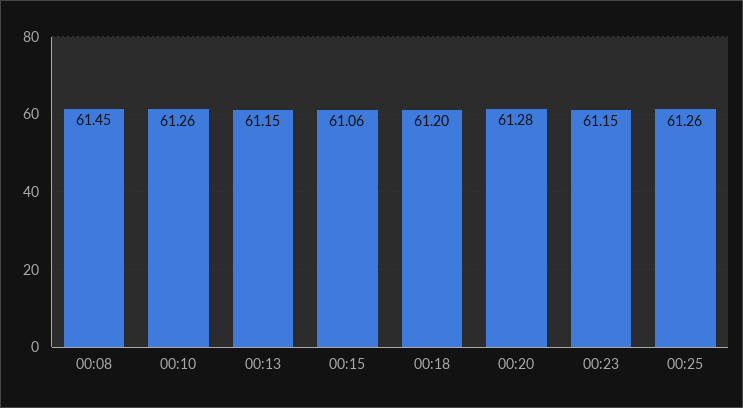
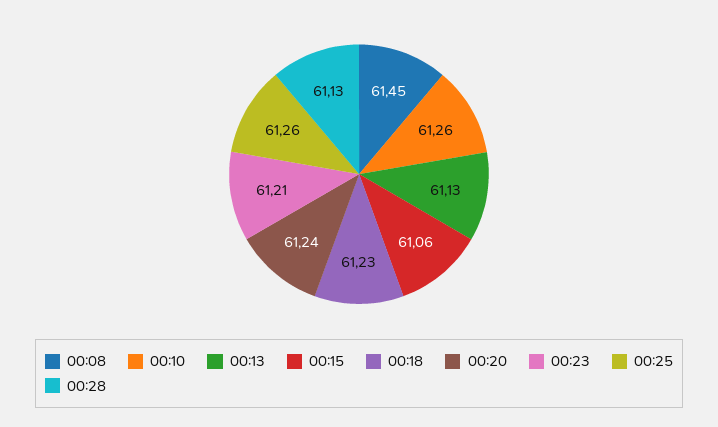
00:13: 61.15 -> 61.13
00:18: 61.2 -> 61.23
00:20: 61.28 -> 61.24
00:23: 61.15 -> 61.21
00:28: none -> 61.13

